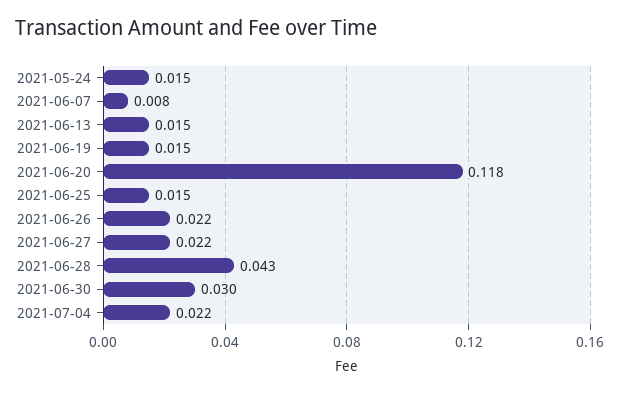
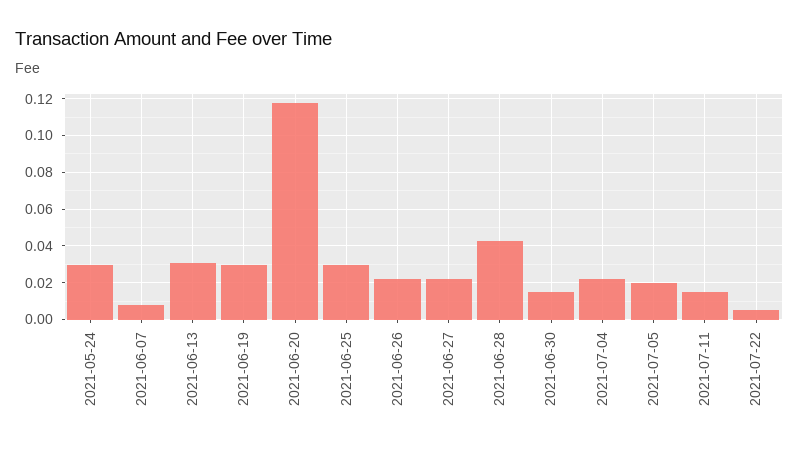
2021-05-24: 0.015 -> 0.03
2021-06-13: 0.015 -> 0.03
2021-06-19: 0.015 -> 0.03
2021-06-25: 0.015 -> 0.03
2021-06-30: 0.03 -> 0.015
2021-07-05: none -> 0.02
2021-07-11: none -> 0.015
2021-07-22: none -> 0.005

